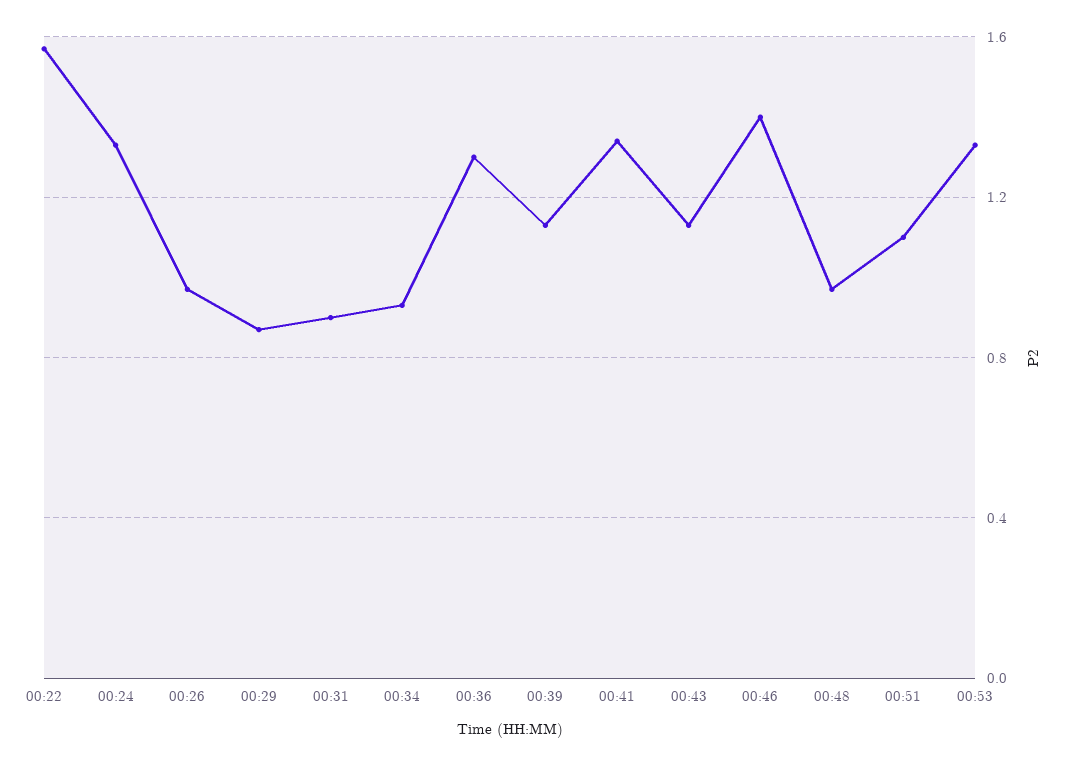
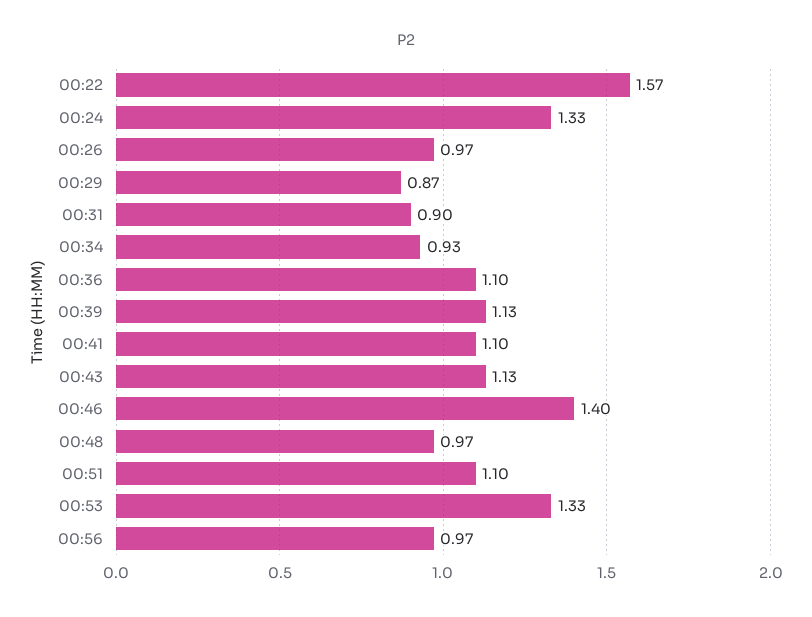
00:36: 1.3 -> 1.1
00:41: 1.35 -> 1.1
00:56: none -> 0.97

